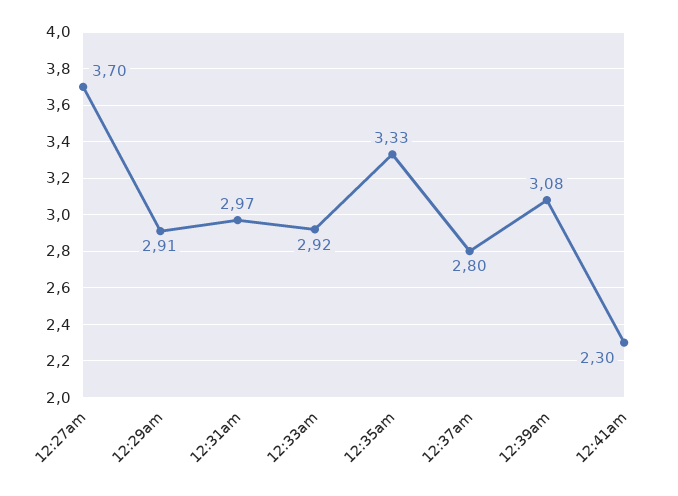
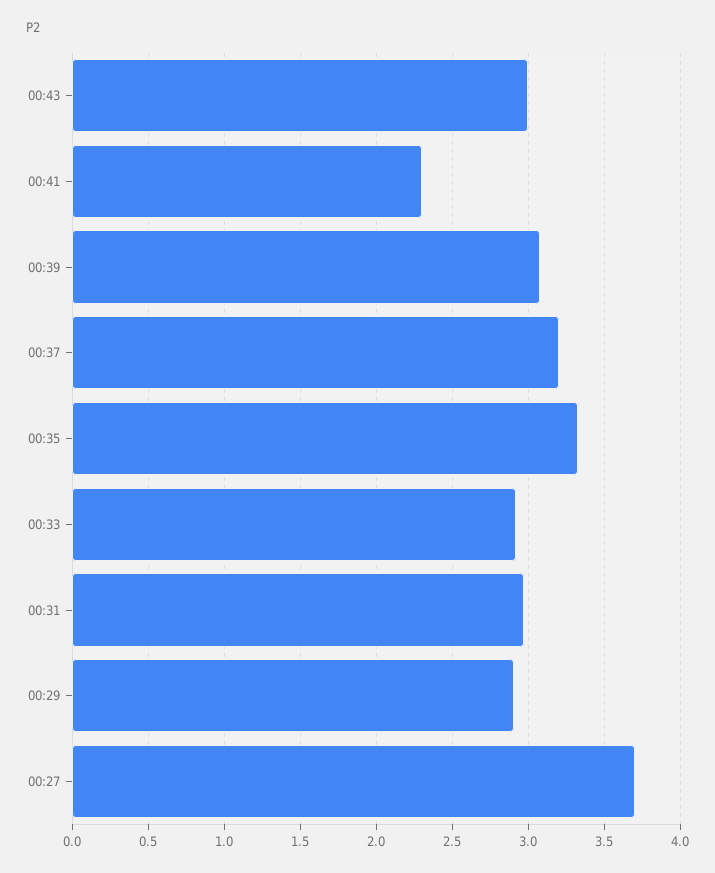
12:37am: 2.8 -> 3.2
00:43: none -> 3

